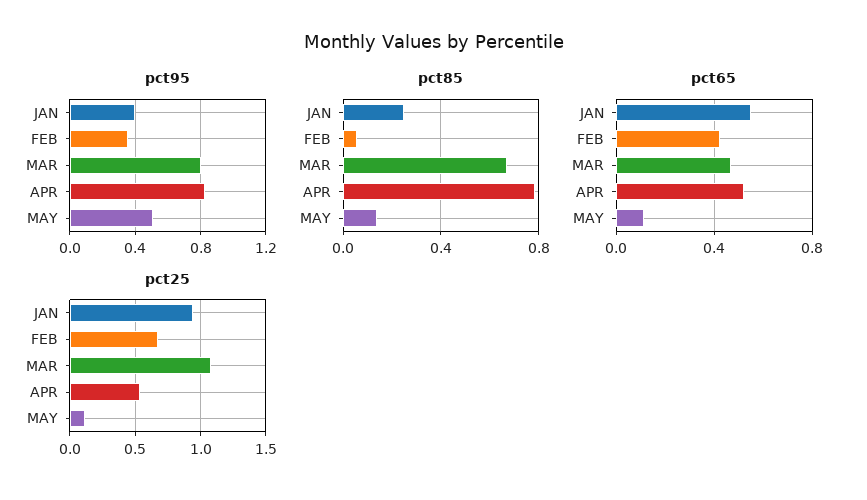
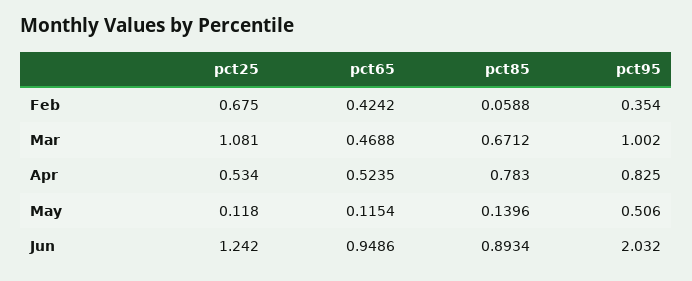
pct95, JAN: 0.4 -> none
pct95, MAR: 0.8 -> 1.002
pct85, JAN: 0.25 -> none
pct65, JAN: 0.55 -> none
pct25, JAN: 0.95 -> none
pct25, Jun: none -> 1.242
pct65, Jun: none -> 0.9486
pct85, Jun: none -> 0.8934
pct95, Jun: none -> 2.032

